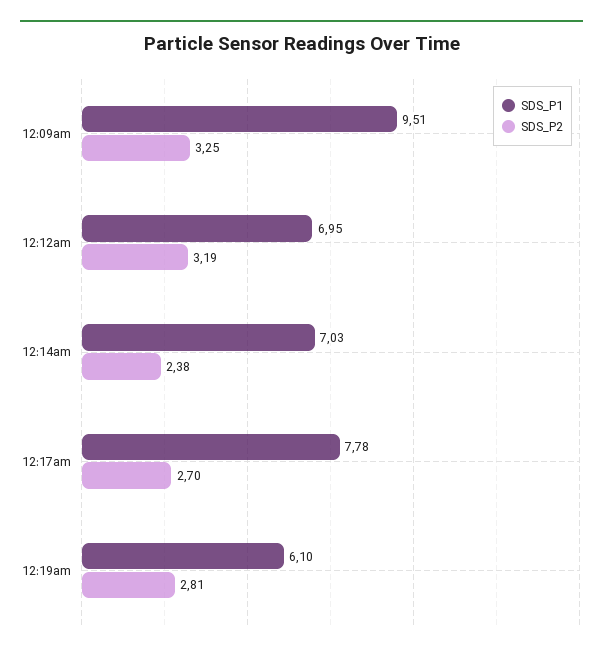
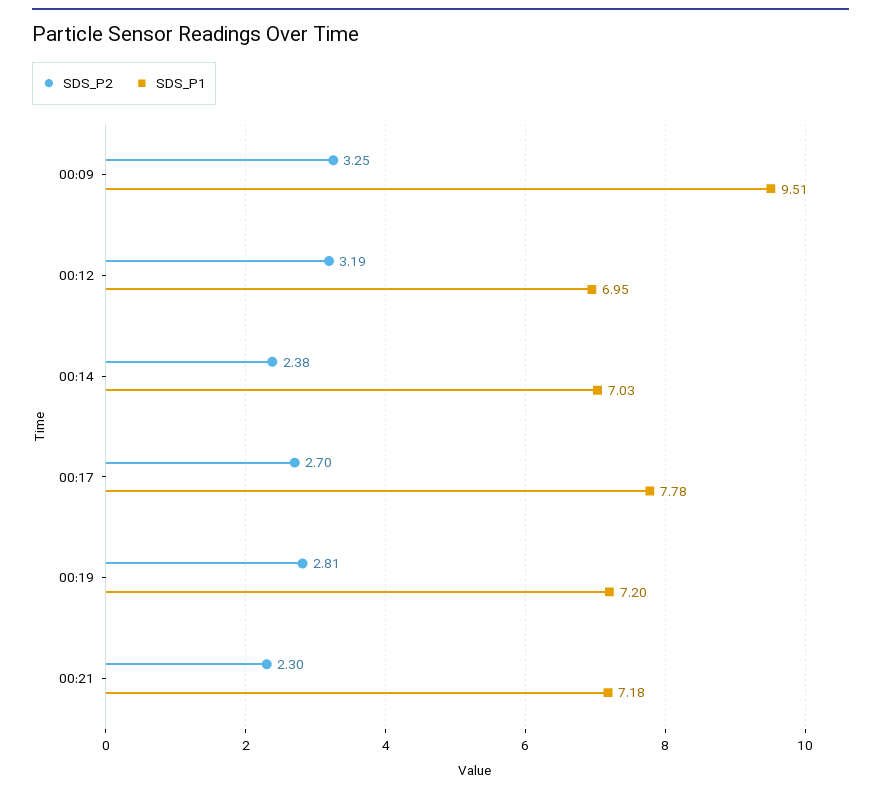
SDS_P1, 12:19am: 6.1 -> 7.2
SDS_P2, 00:21: none -> 2.3
SDS_P1, 00:21: none -> 7.18

